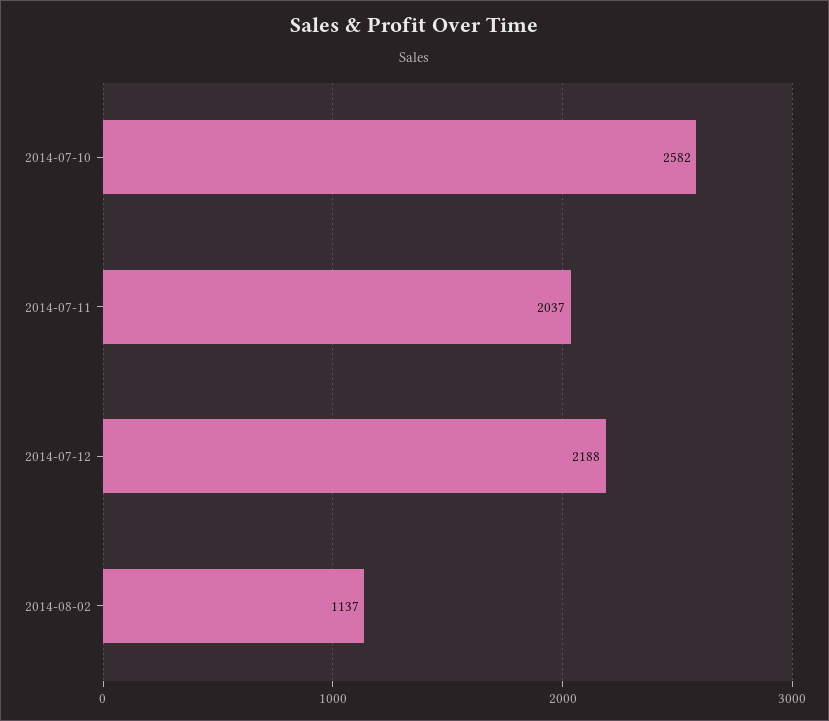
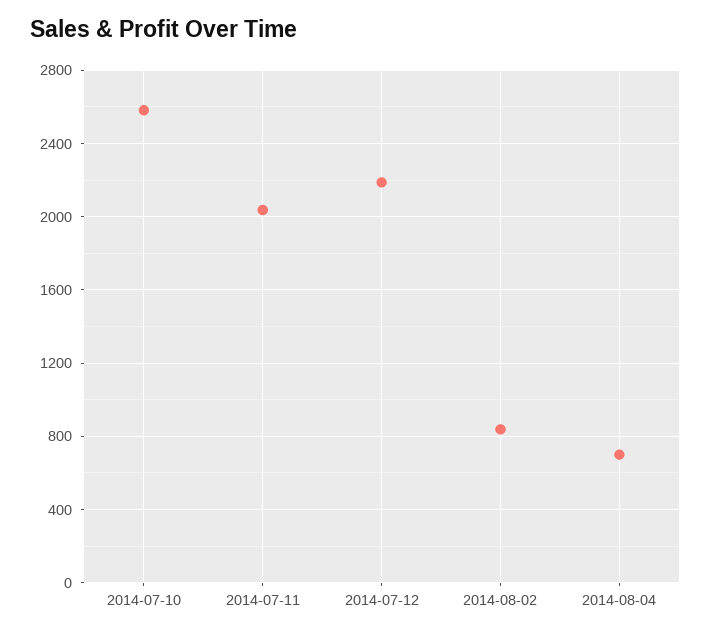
2014-08-02: 1137 -> 850
2014-08-04: none -> 700

